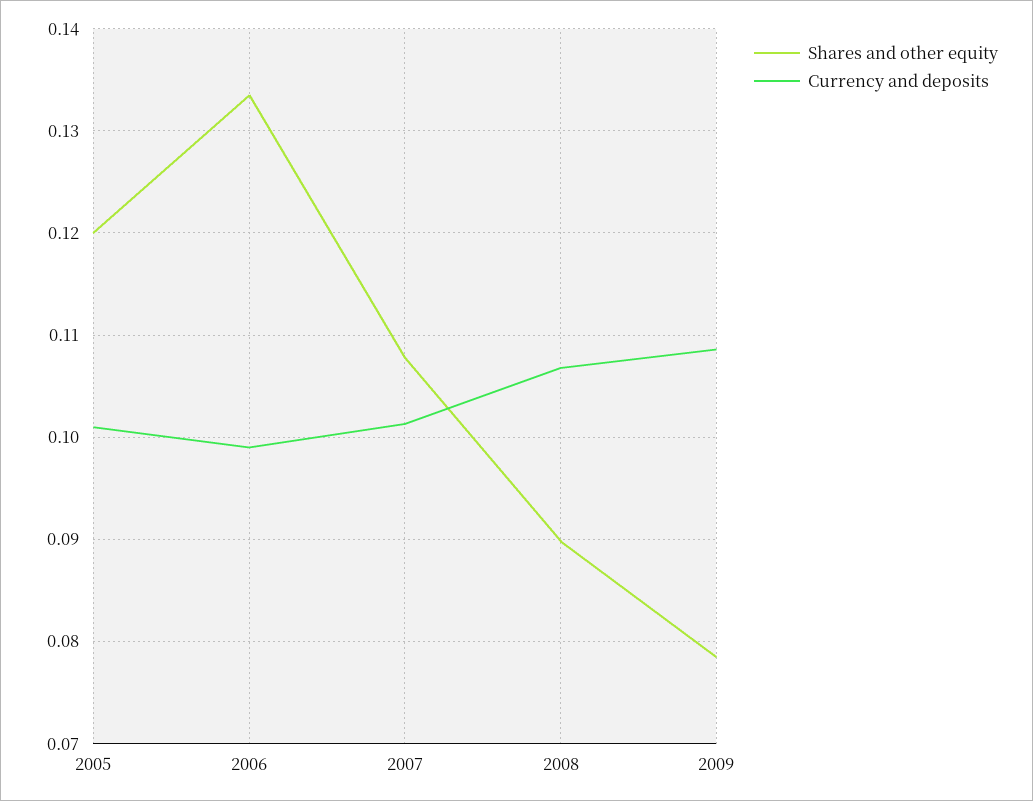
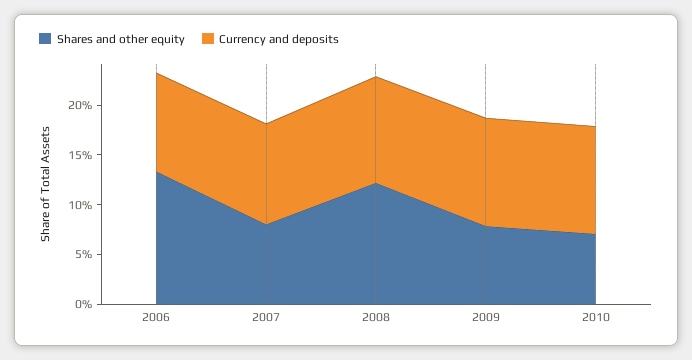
Shares and other equity, 2005: 0.12 -> none
Currency and deposits, 2005: 0.101 -> none
Shares and other equity, 2007: 0.108 -> 0.08
Shares and other equity, 2008: 0.09 -> 0.12
Shares and other equity, 2010: none -> 0.07
Currency and deposits, 2010: none -> 0.11

